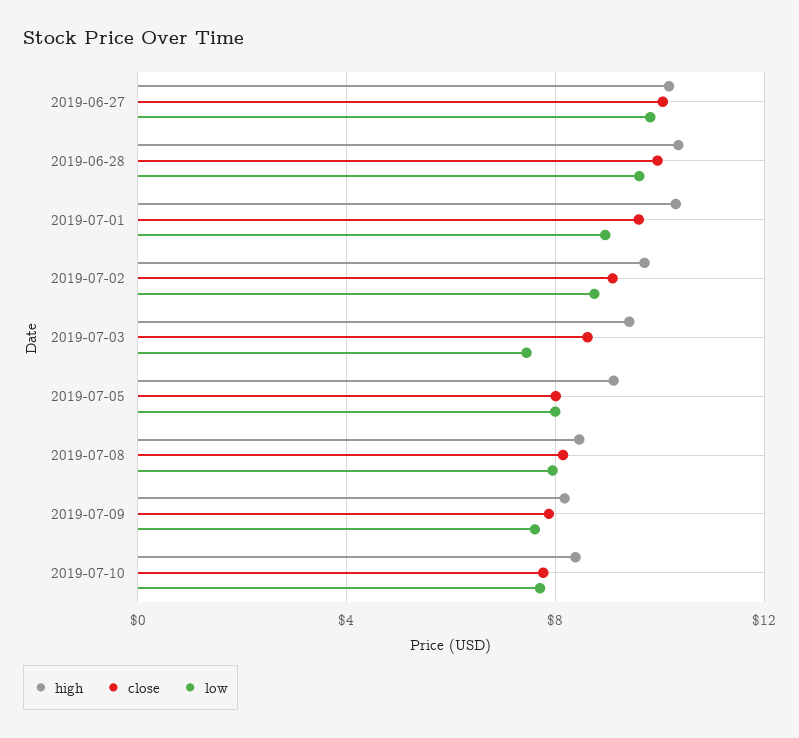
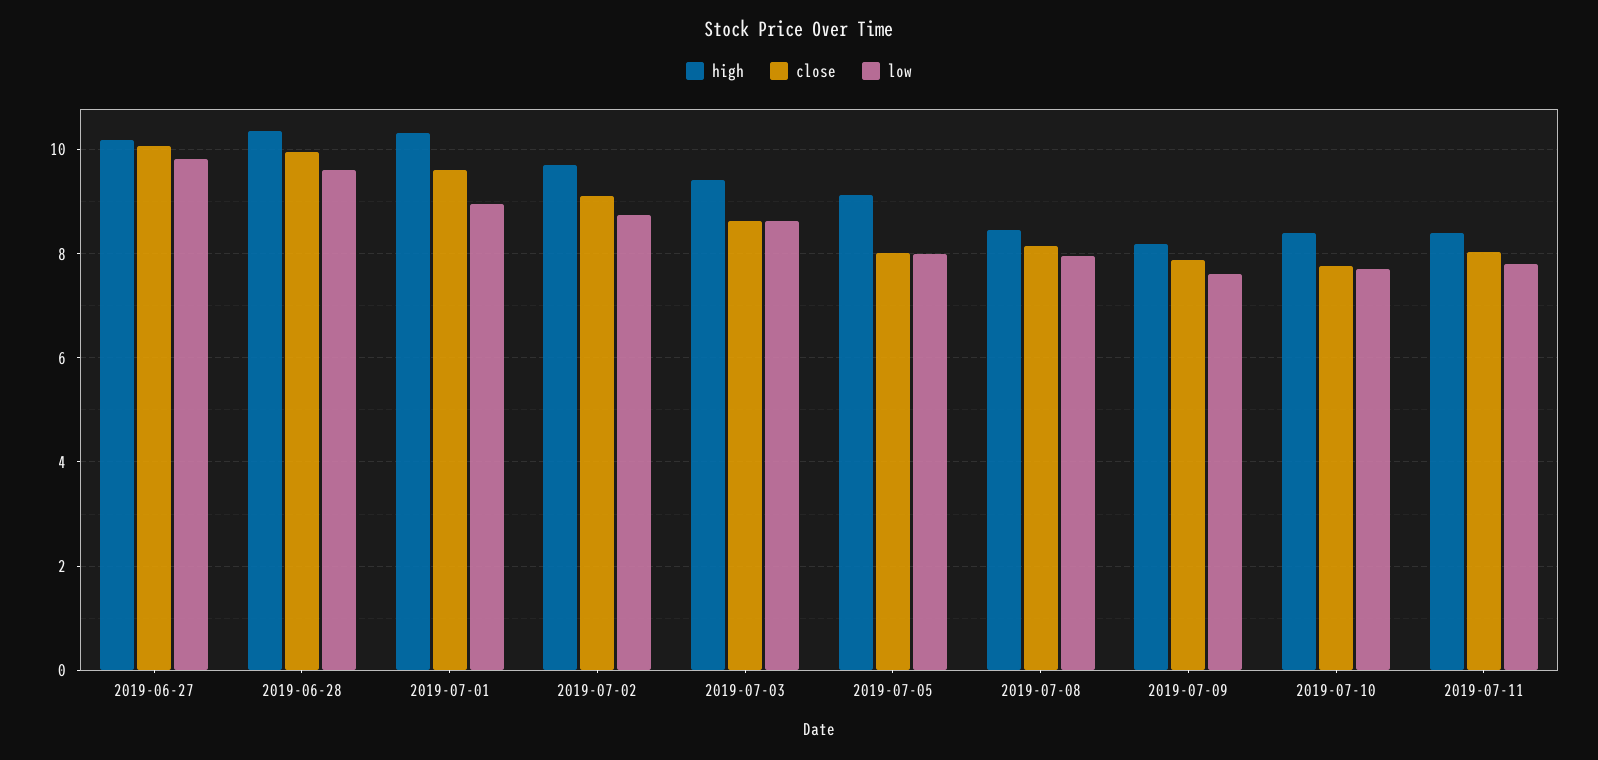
low, 2019-07-03: 7.5 -> 8.6
high, 2019-07-11: none -> 8.4
close, 2019-07-11: none -> 8
low, 2019-07-11: none -> 7.8

